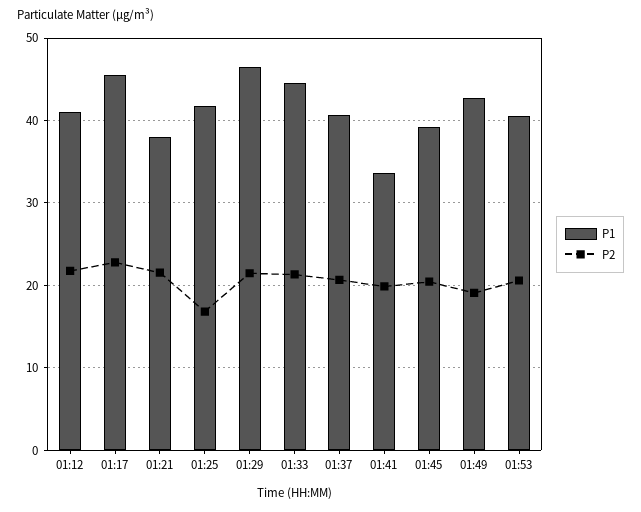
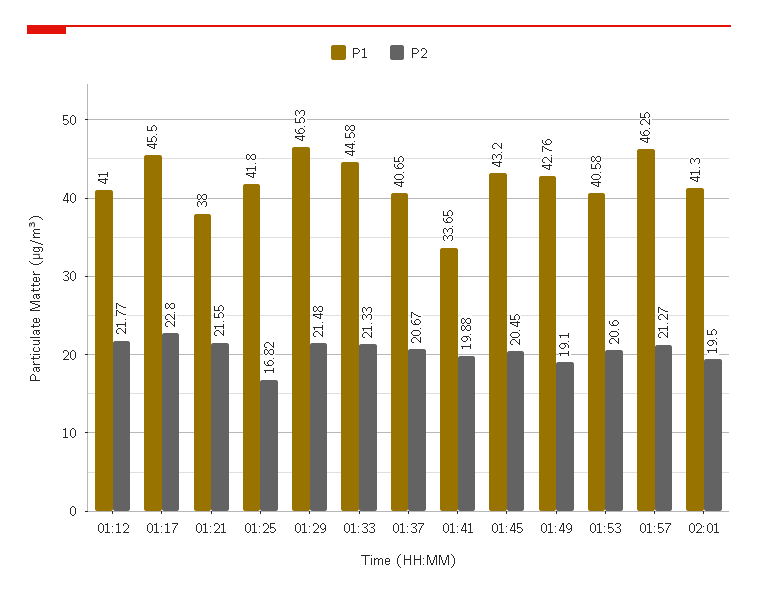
P1, 01:45: 39 -> 43.2
P1, 01:57: none -> 46.25
P2, 01:57: none -> 21.27
P1, 02:01: none -> 41.3
P2, 02:01: none -> 19.5

